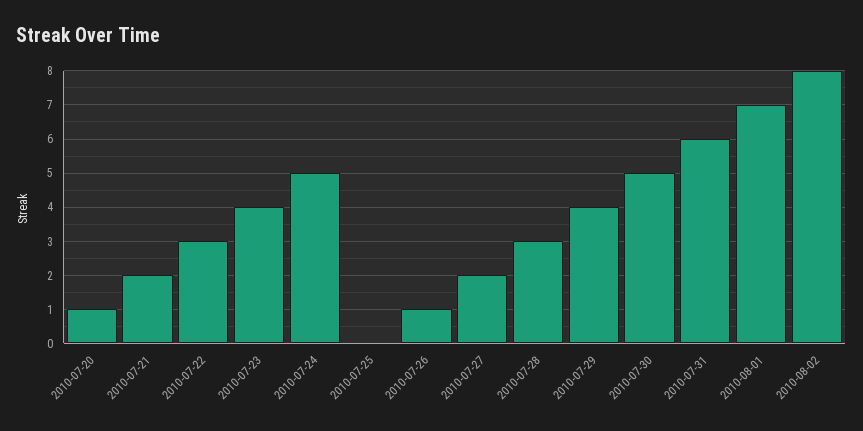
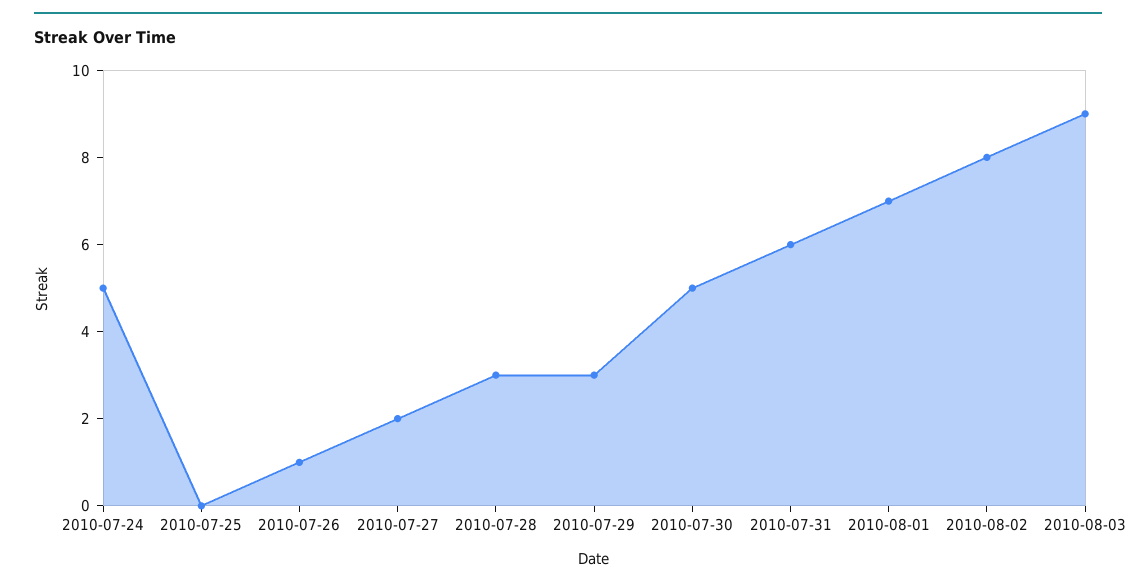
2010-07-20: 1 -> none
2010-07-21: 2 -> none
2010-07-22: 3 -> none
2010-07-23: 4 -> none
2010-07-29: 4 -> 3
2010-08-03: none -> 9

